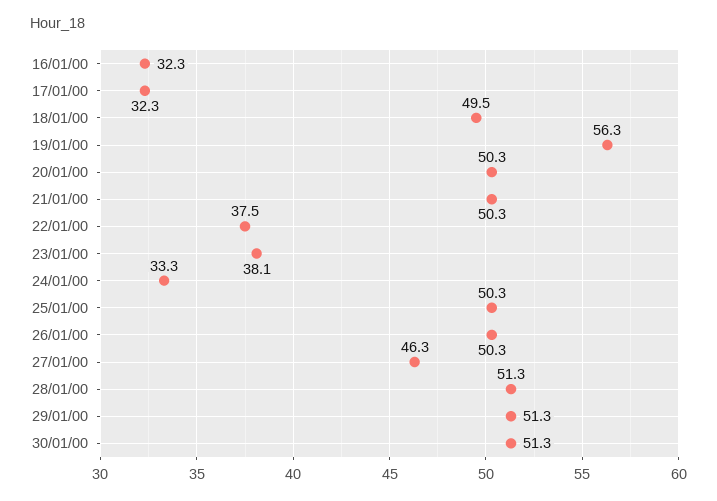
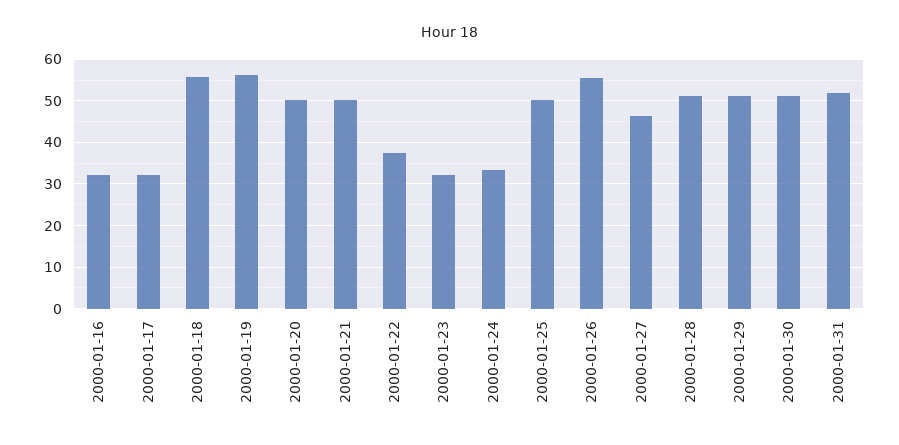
18/01/00: 49.5 -> 56
23/01/00: 38.1 -> 32
26/01/00: 50.3 -> 56
2000-01-31: none -> 52

